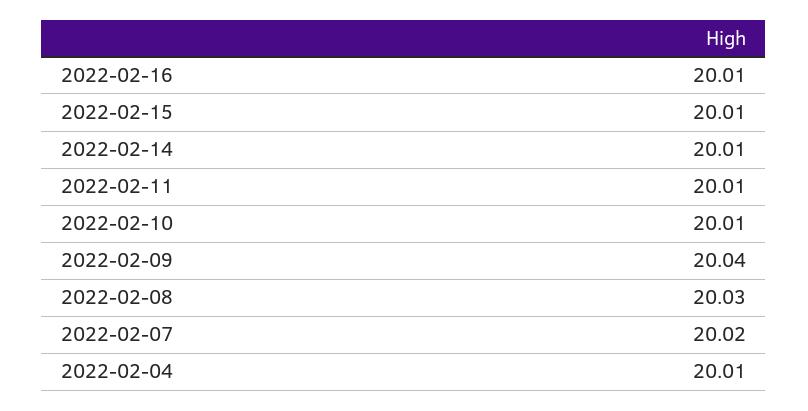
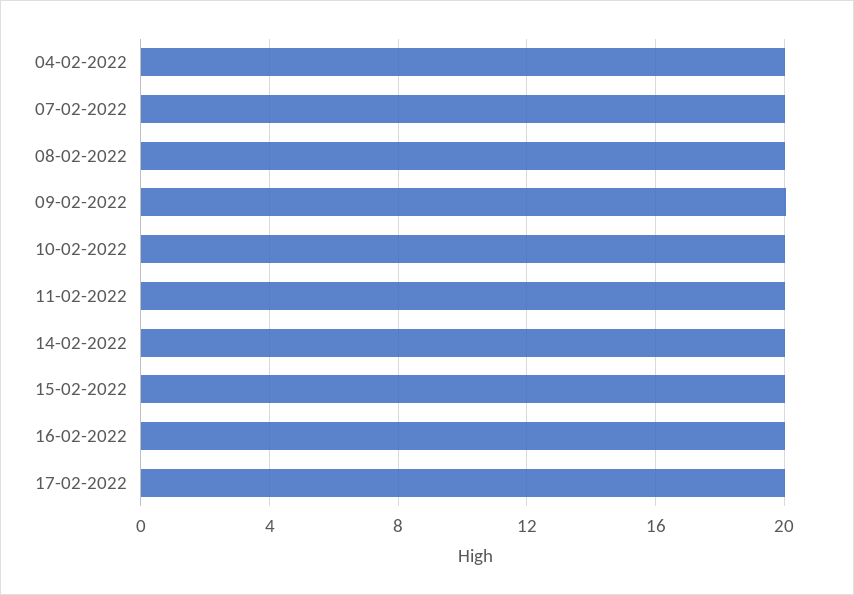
17-02-2022: none -> 20

